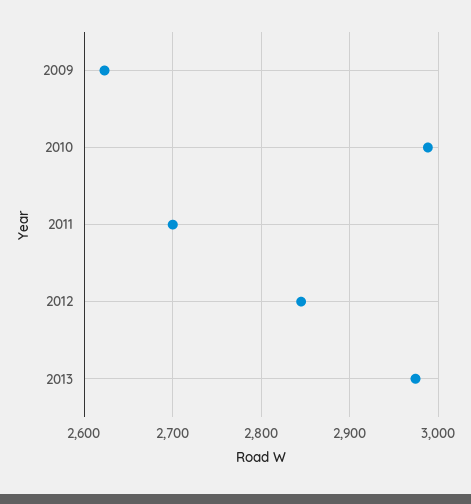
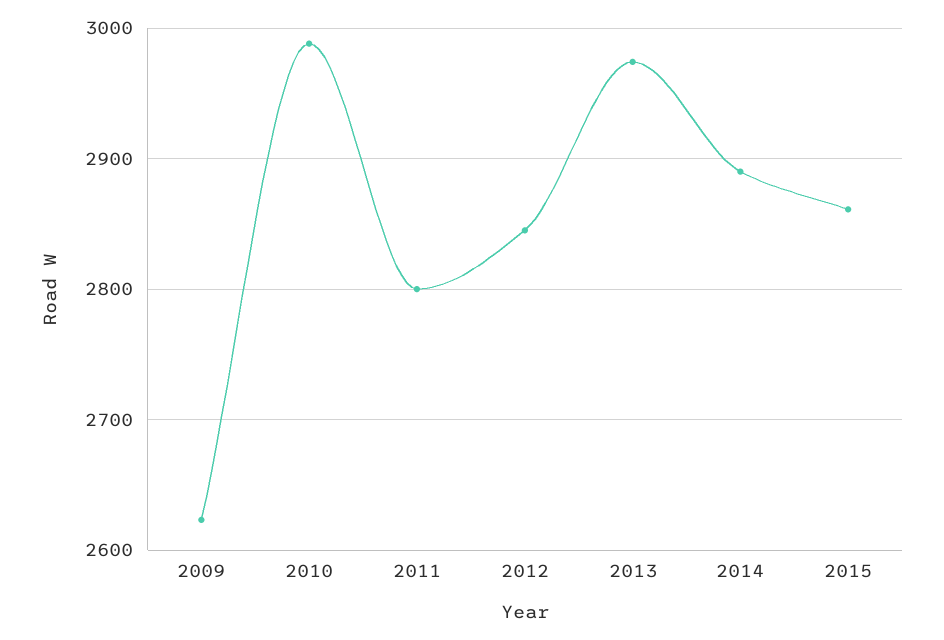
2011: 2700 -> 2800
2014: none -> 2890
2015: none -> 2860

